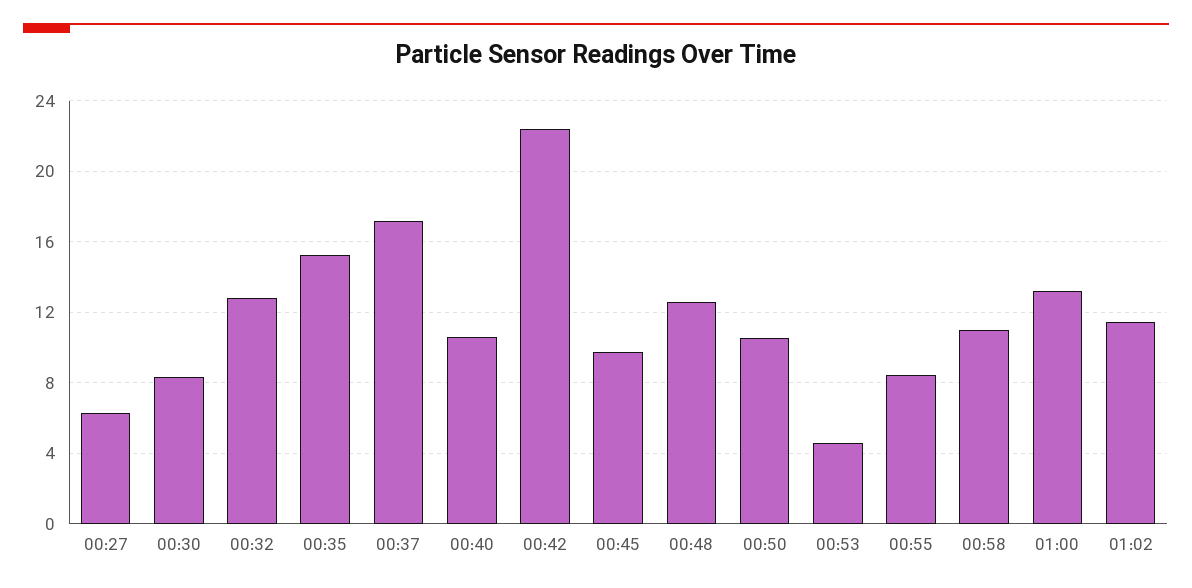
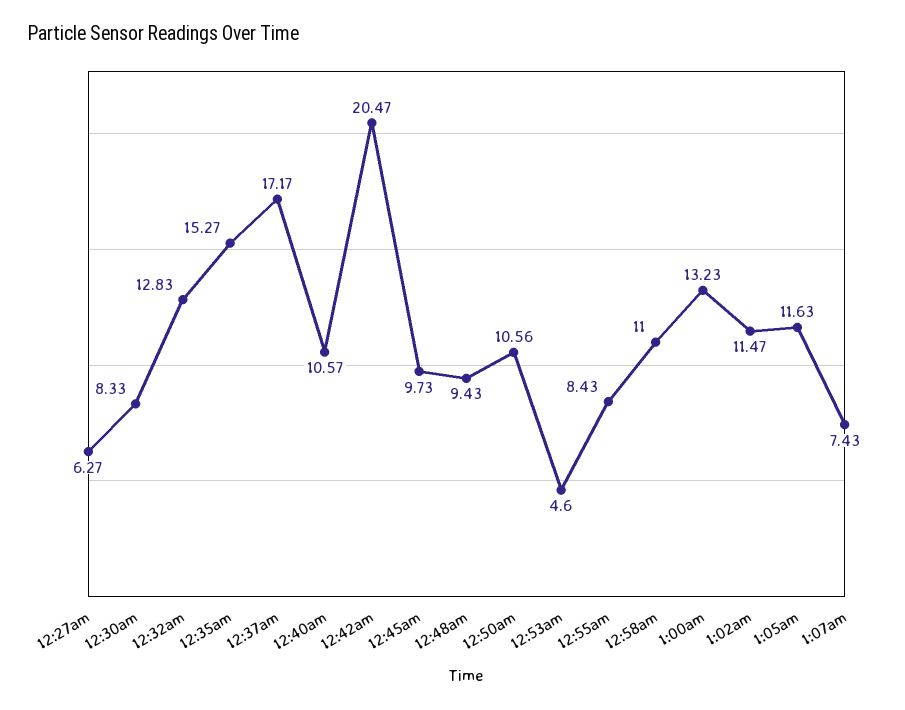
00:42: 22.5 -> 20.47
00:48: 12.5 -> 9.43
1:05am: none -> 11.63
1:07am: none -> 7.43

